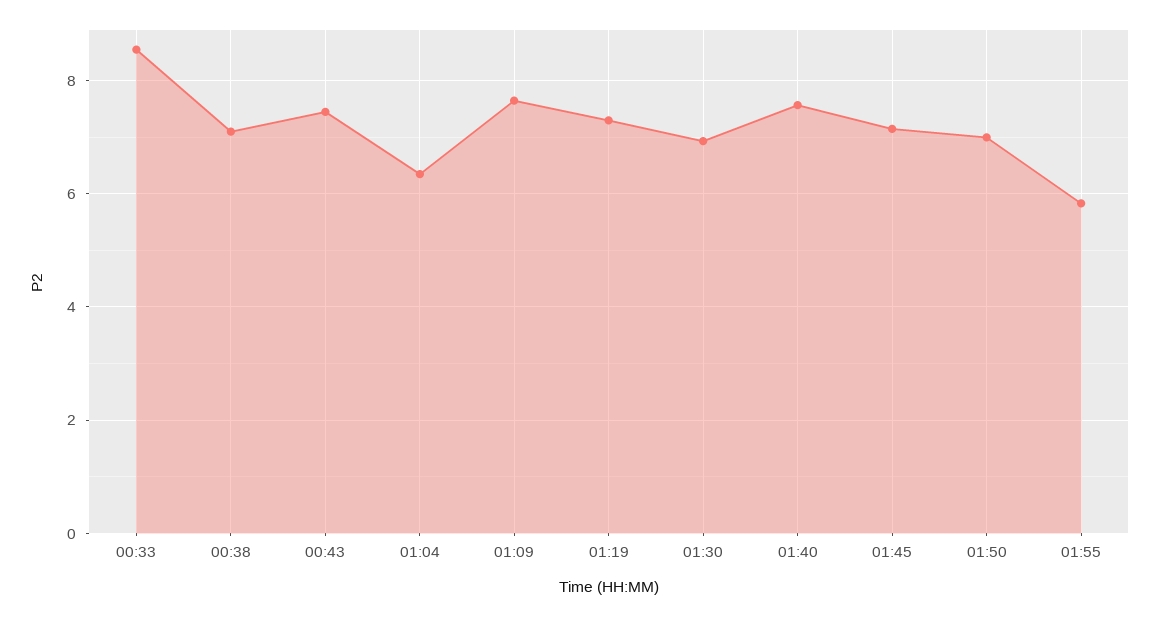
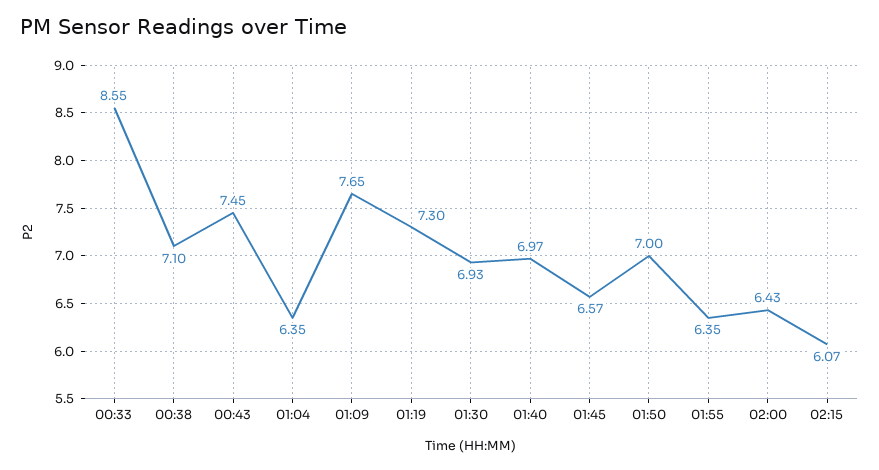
01:40: 7.6 -> 6.97
01:45: 7.2 -> 6.57
01:55: 5.8 -> 6.35
02:00: none -> 6.43
02:15: none -> 6.07

